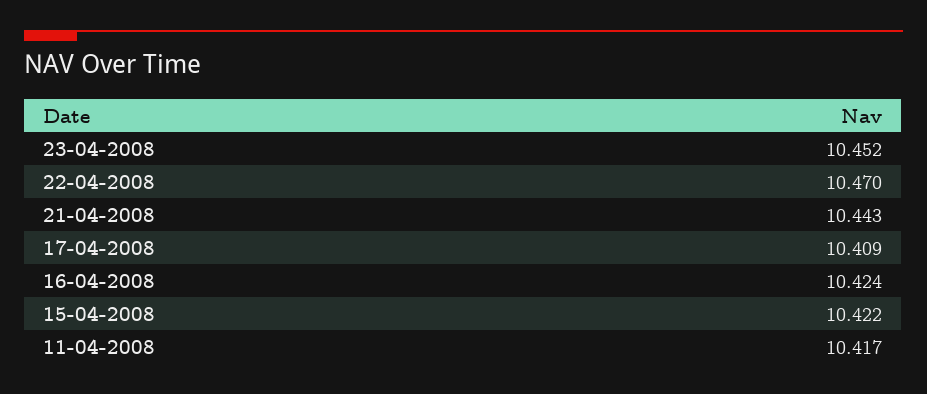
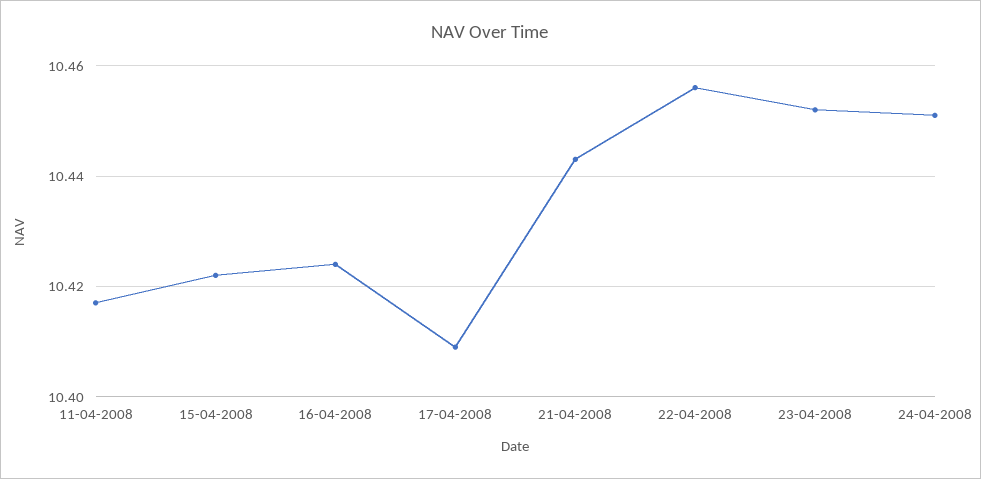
22-04-2008: 10.47 -> 10.455
24-04-2008: none -> 10.45

